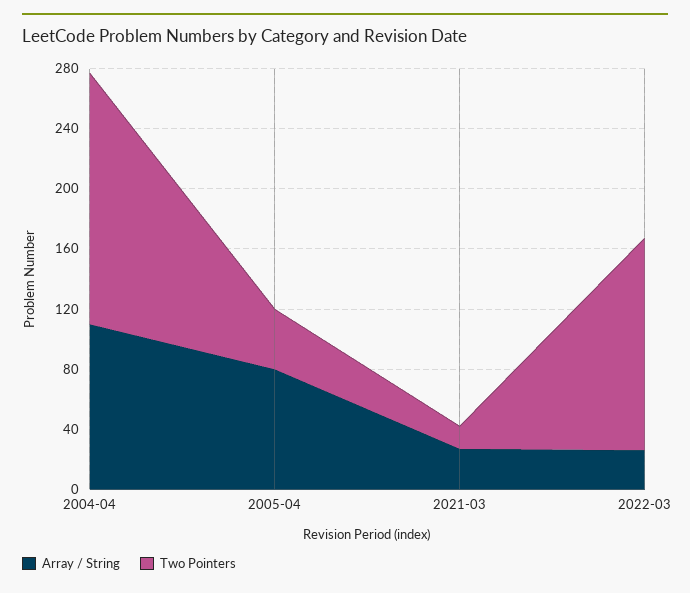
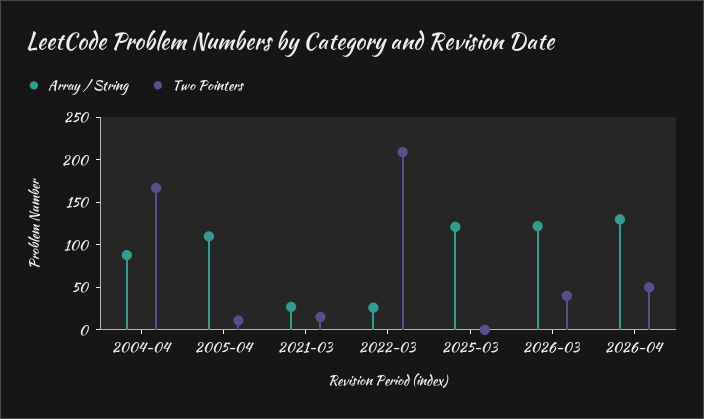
Array / String, 2004-04: 110 -> 90
Array / String, 2005-04: 80 -> 110
Two Pointers, 2005-04: 40 -> 10
Two Pointers, 2022-03: 140 -> 210
Array / String, 2025-03: none -> 120
Two Pointers, 2025-03: none -> 0
Array / String, 2026-03: none -> 120
Two Pointers, 2026-03: none -> 40
Array / String, 2026-04: none -> 130
Two Pointers, 2026-04: none -> 50

